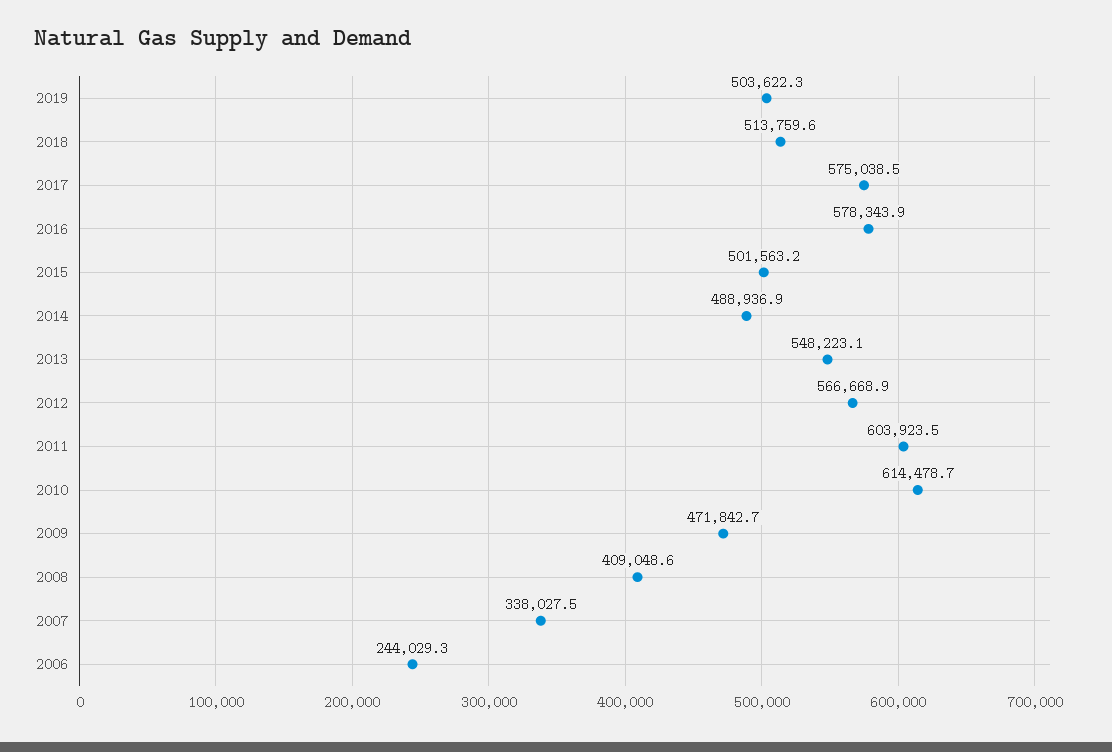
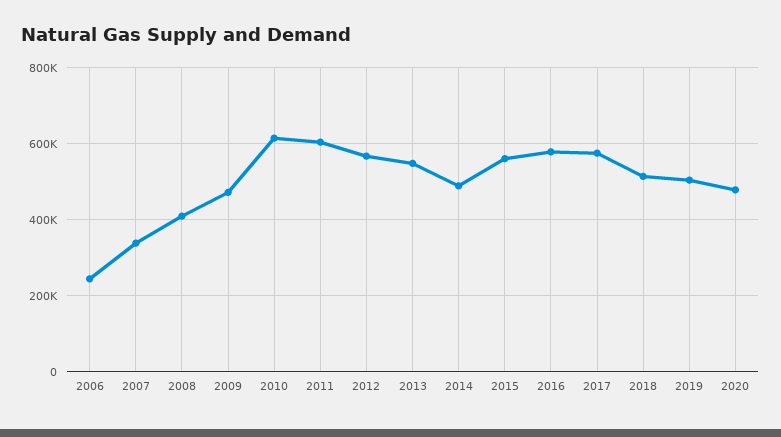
2015: 501563.2 -> 560000
2020: none -> 480000

